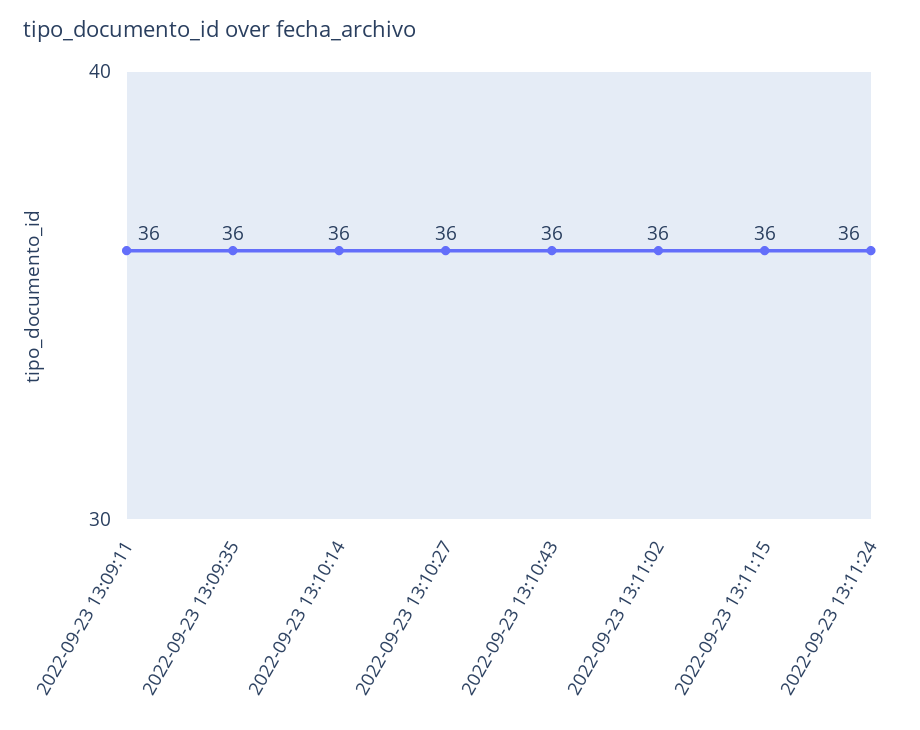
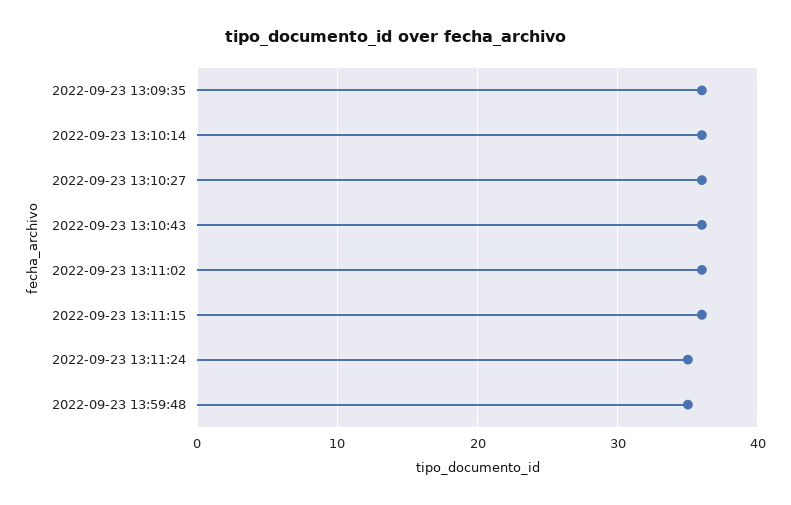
2022-09-23 13:09:11: 36 -> none
2022-09-23 13:11:24: 36 -> 35
2022-09-23 13:59:48: none -> 35

